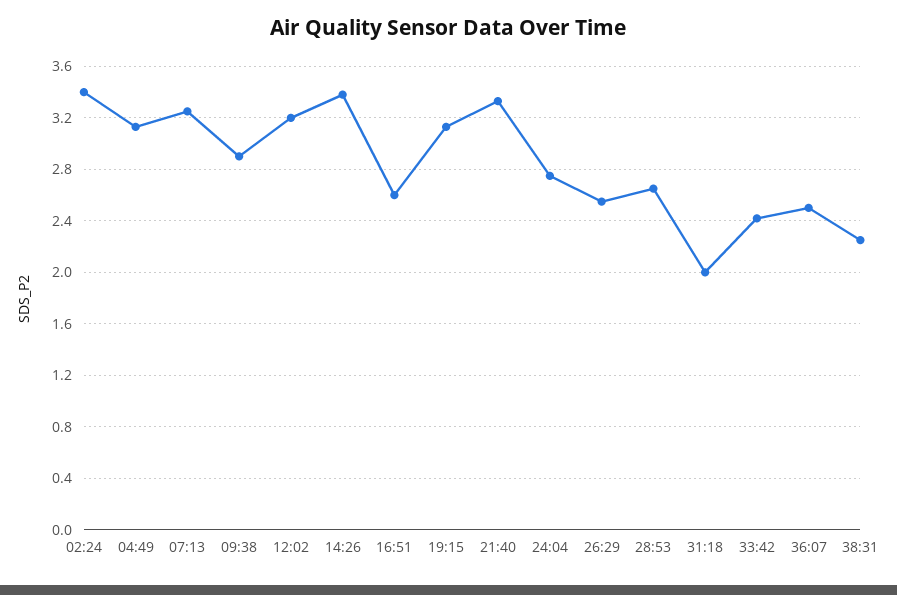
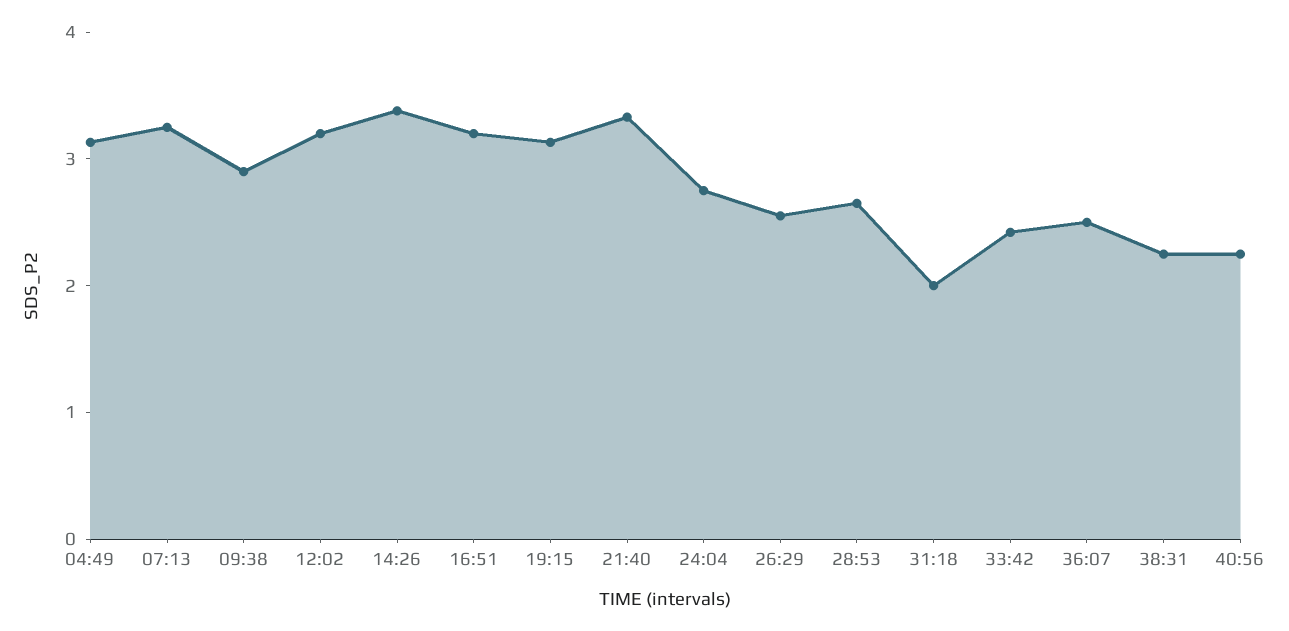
02:24: 3.4 -> none
16:51: 2.6 -> 3.2
40:56: none -> 2.2

